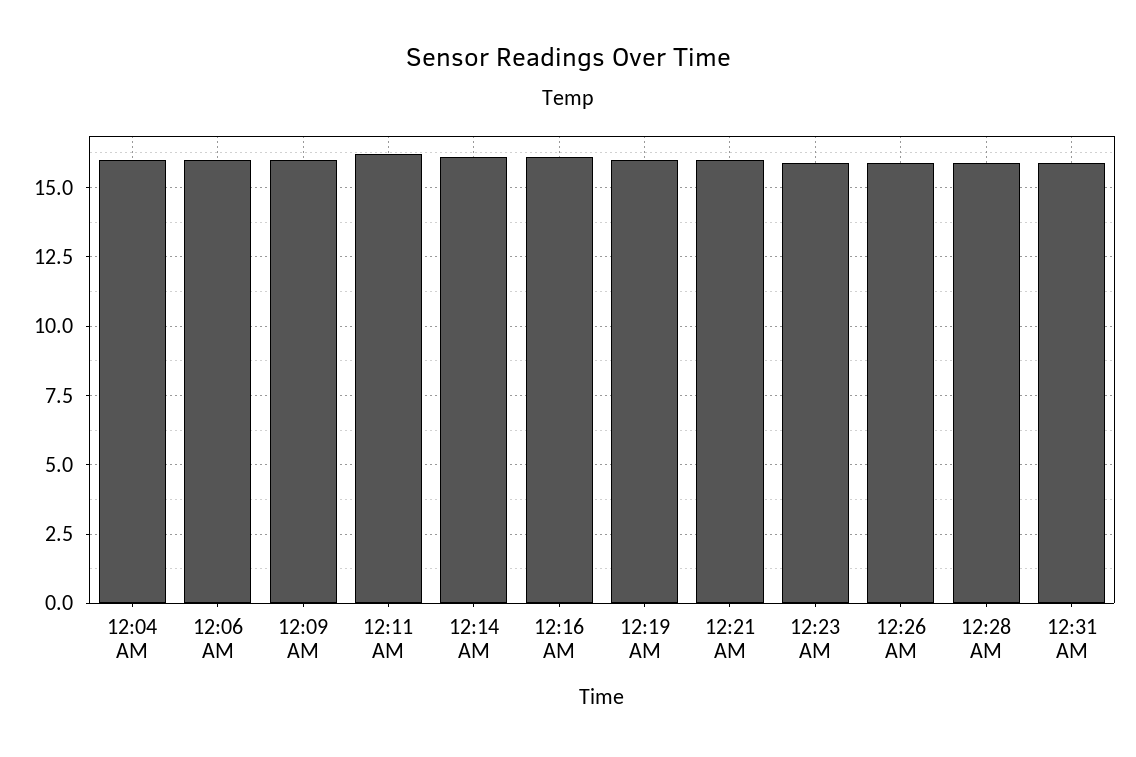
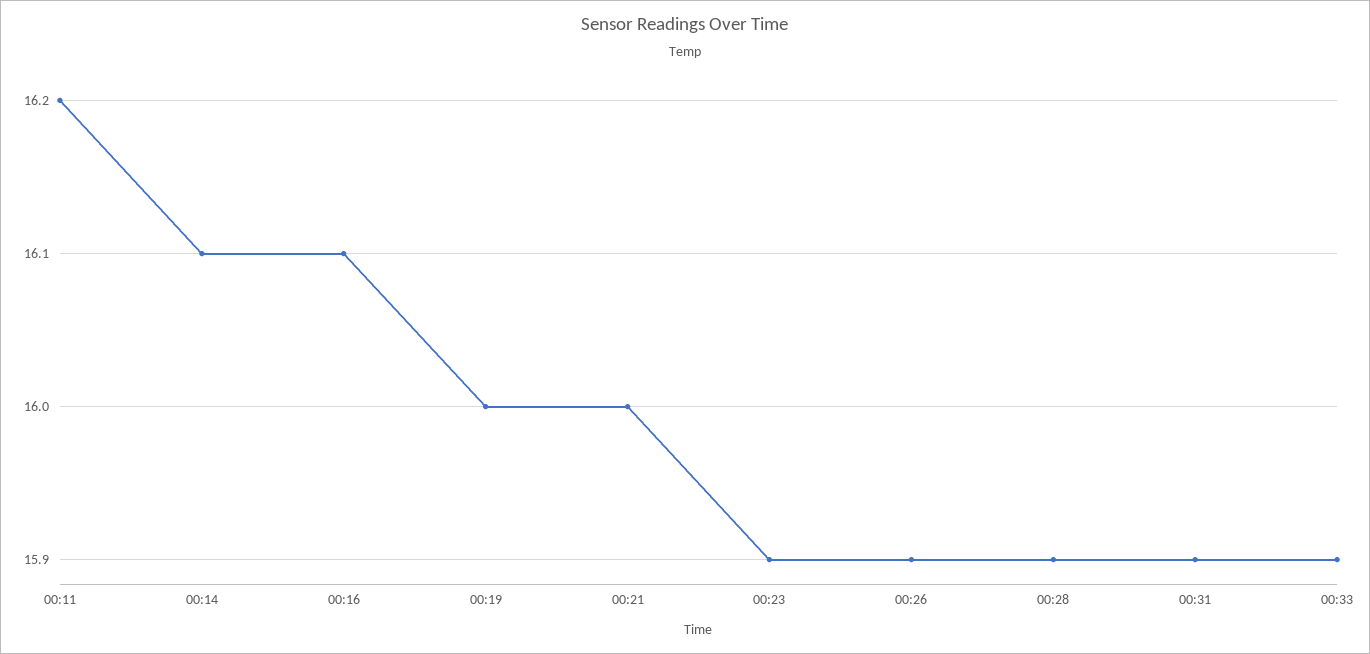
12:04 AM: 16 -> none
12:06 AM: 16 -> none
12:09 AM: 16 -> none
00:33: none -> 15.9

